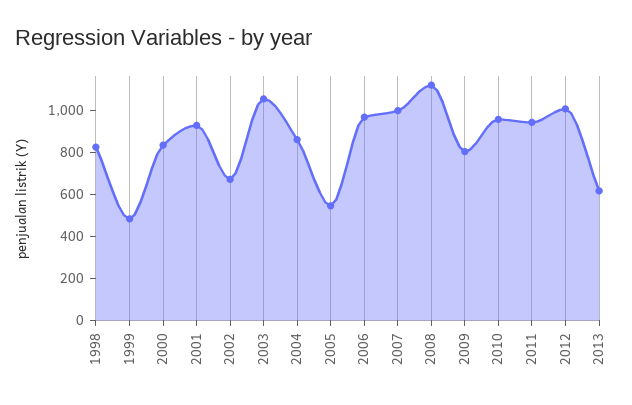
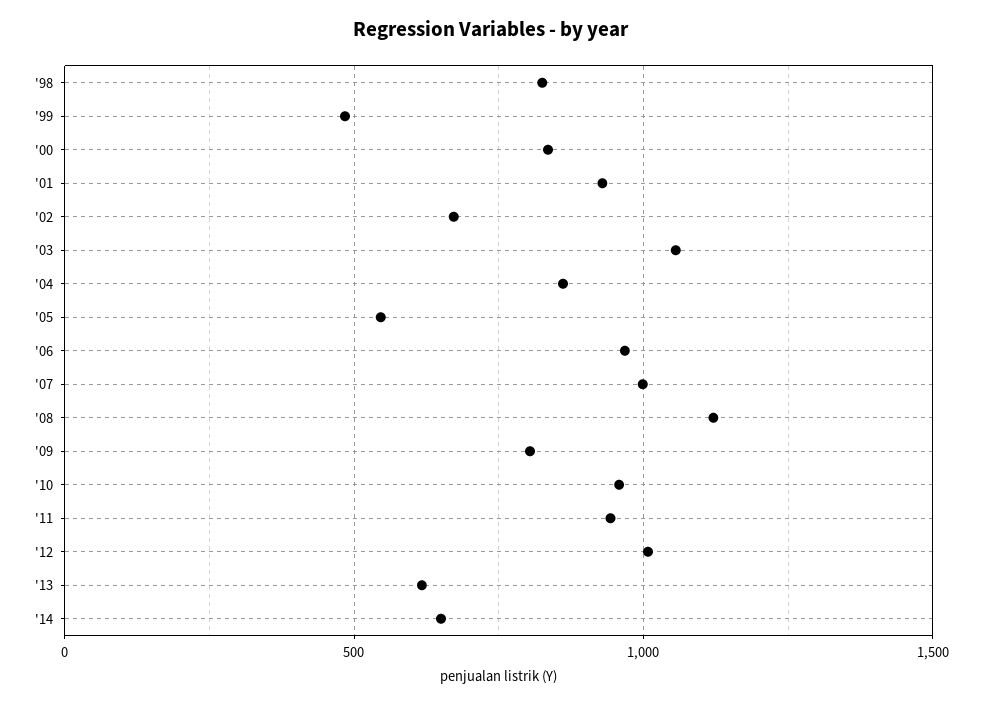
'14: none -> 650

